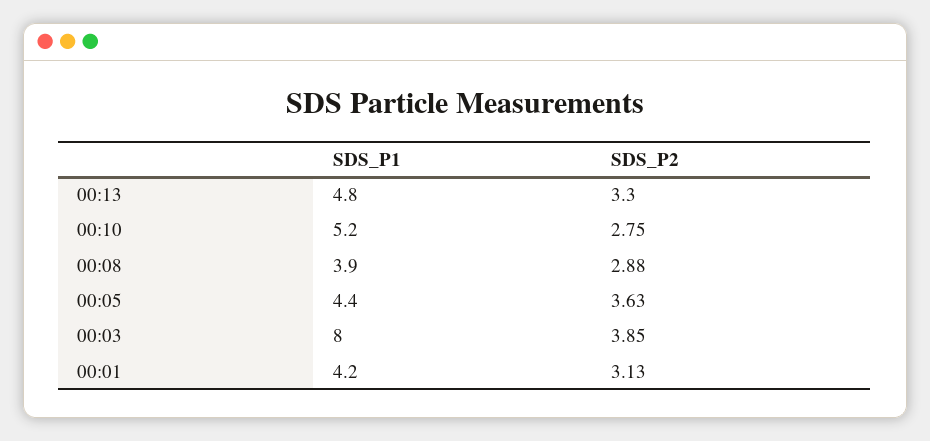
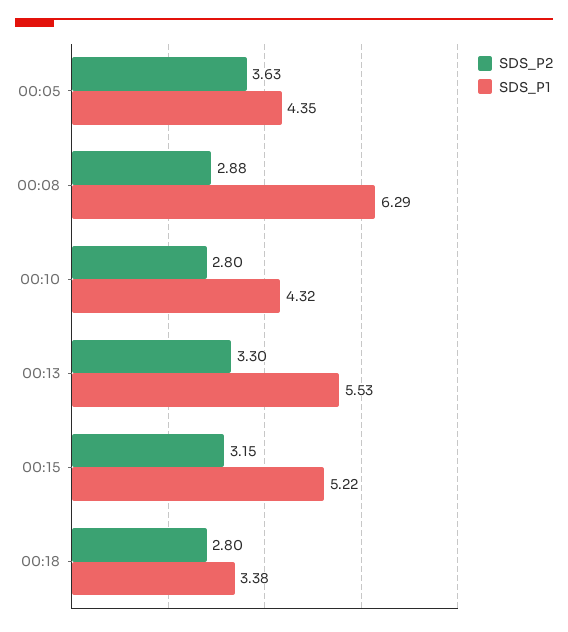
SDS_P1, 00:13: 4.8 -> 5.53
SDS_P1, 00:10: 5.2 -> 4.32
SDS_P2, 00:10: 2.75 -> 2.8
SDS_P1, 00:08: 3.9 -> 6.29
SDS_P1, 00:03: 8 -> none
SDS_P2, 00:03: 3.85 -> none
SDS_P1, 00:01: 4.2 -> none
SDS_P2, 00:01: 3.13 -> none
SDS_P2, 00:15: none -> 3.15
SDS_P1, 00:15: none -> 5.22
SDS_P2, 00:18: none -> 2.8
SDS_P1, 00:18: none -> 3.38

